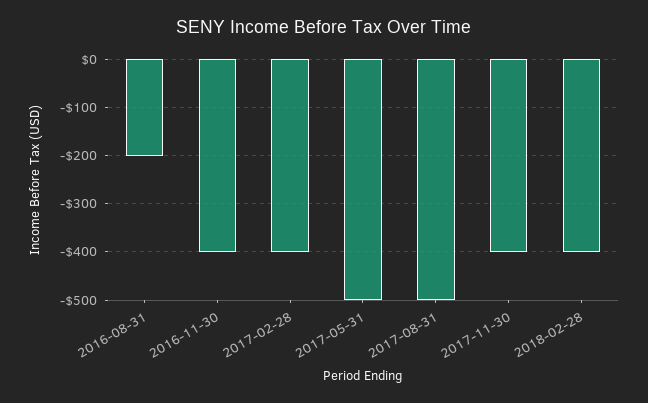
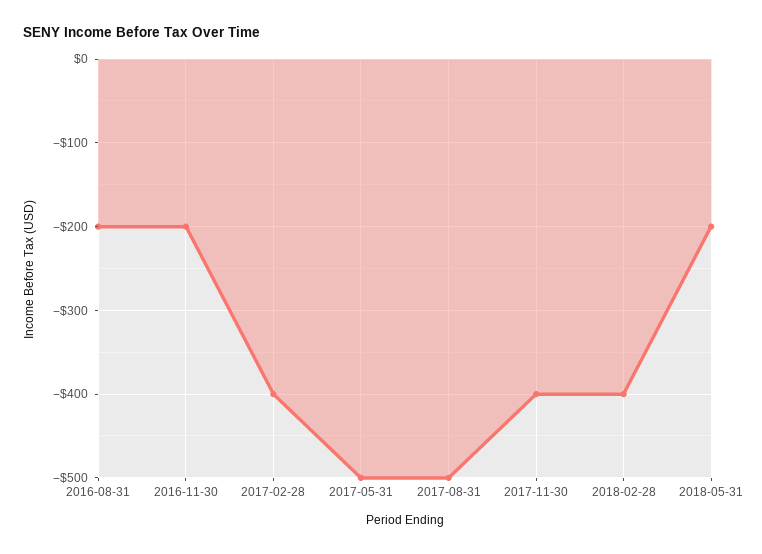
2016-11-30: -400 -> -200
2018-05-31: none -> -200

